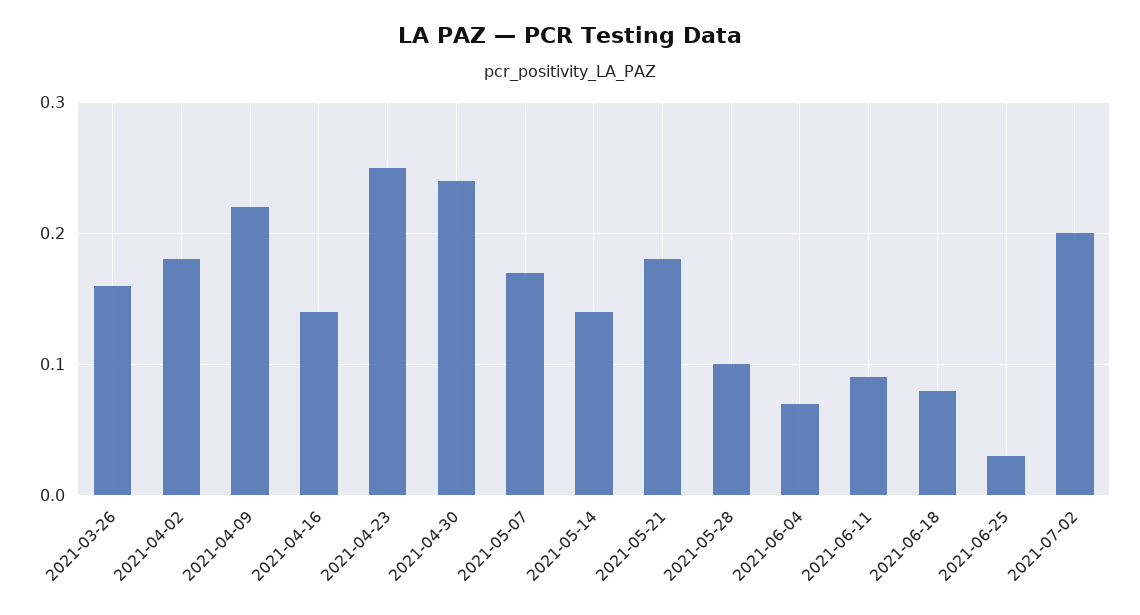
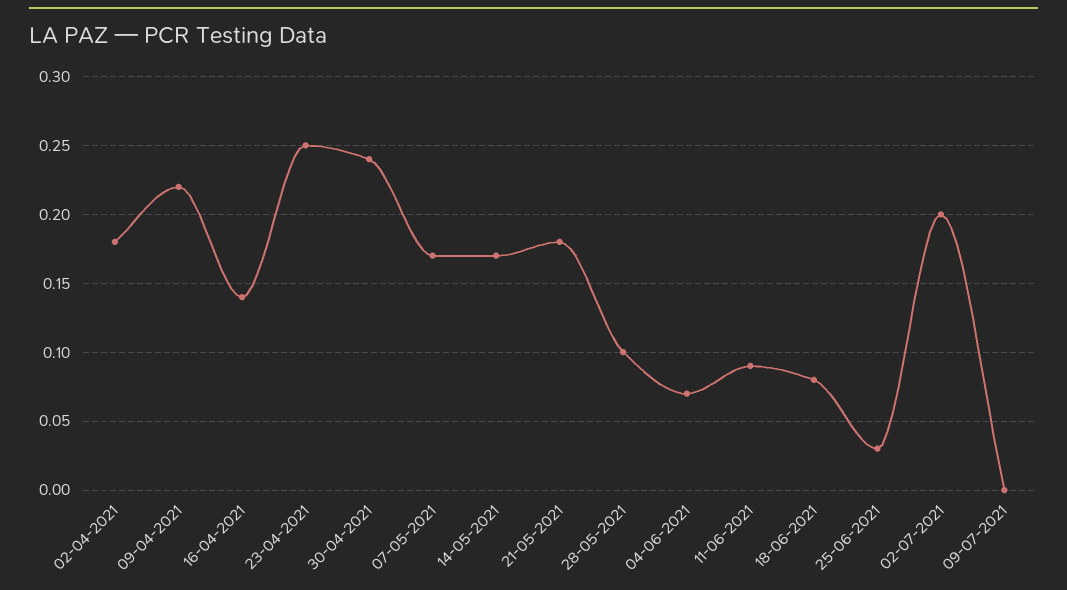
2021-03-26: 0.16 -> none
2021-05-14: 0.14 -> 0.17
09-07-2021: none -> 0

